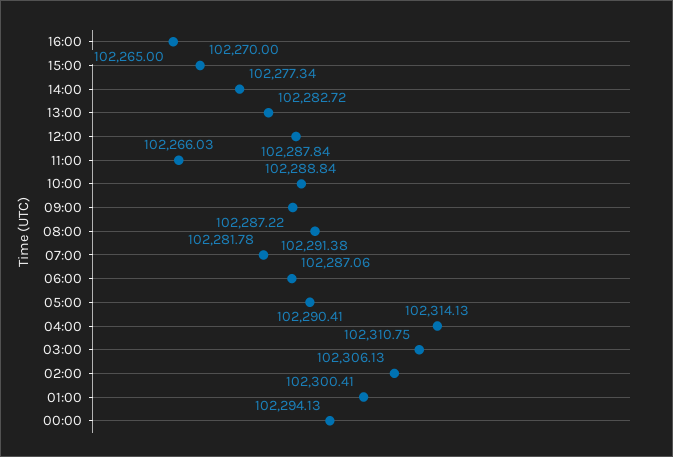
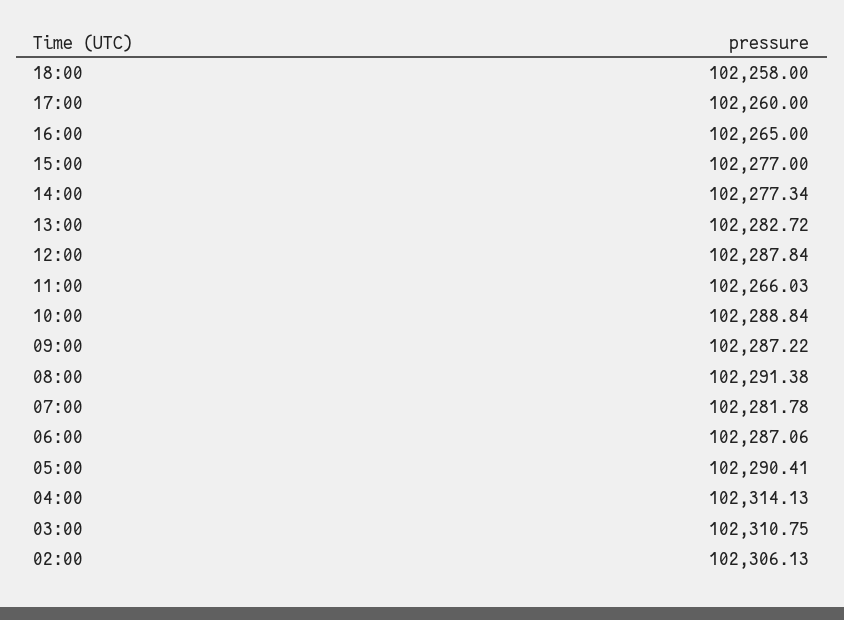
15:00: 102270 -> 102277
01:00: 102300.41 -> none
00:00: 102294.13 -> none
18:00: none -> 102258
17:00: none -> 102260

